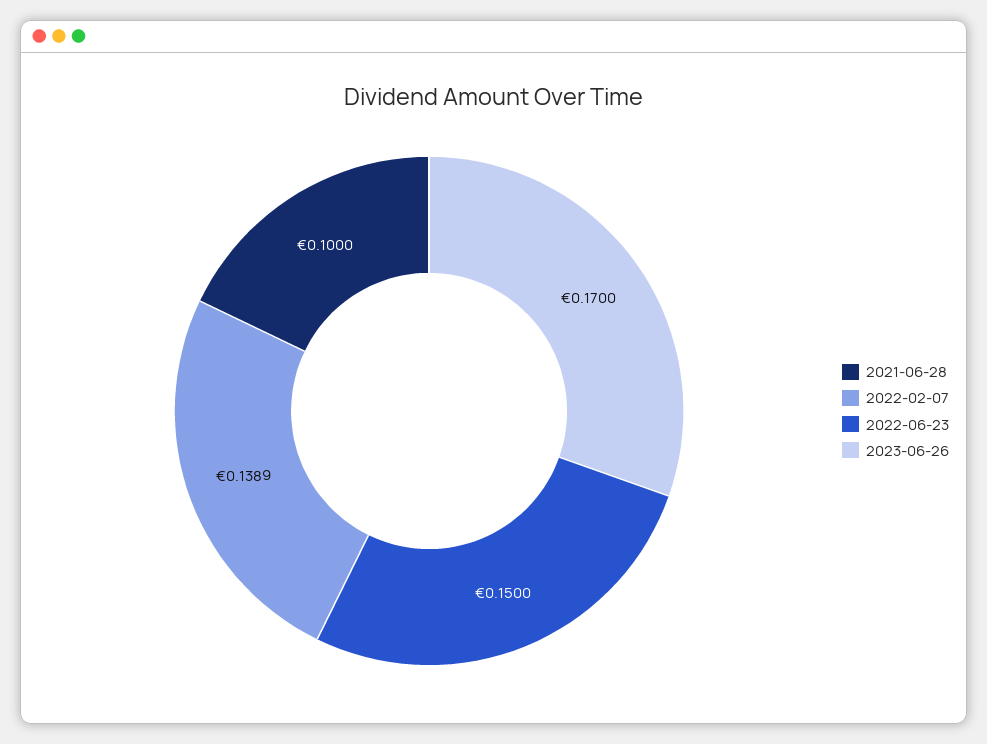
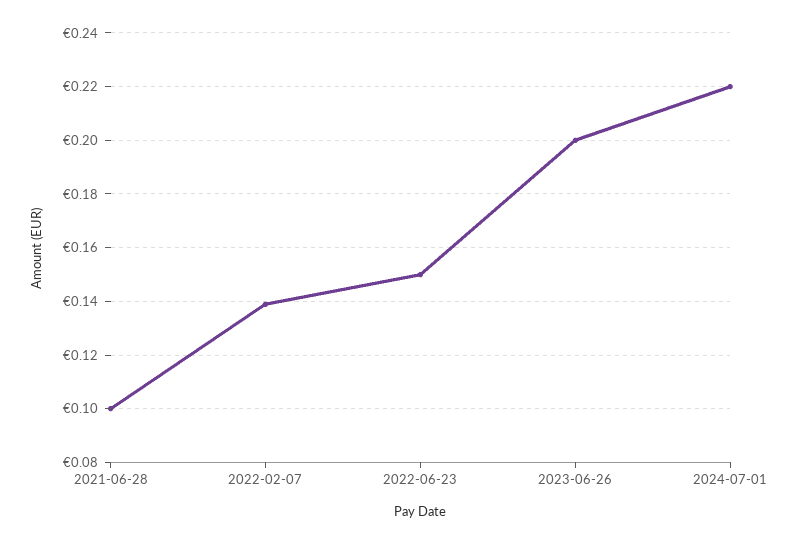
2023-06-26: 0.17 -> 0.2
2024-07-01: none -> 0.22

